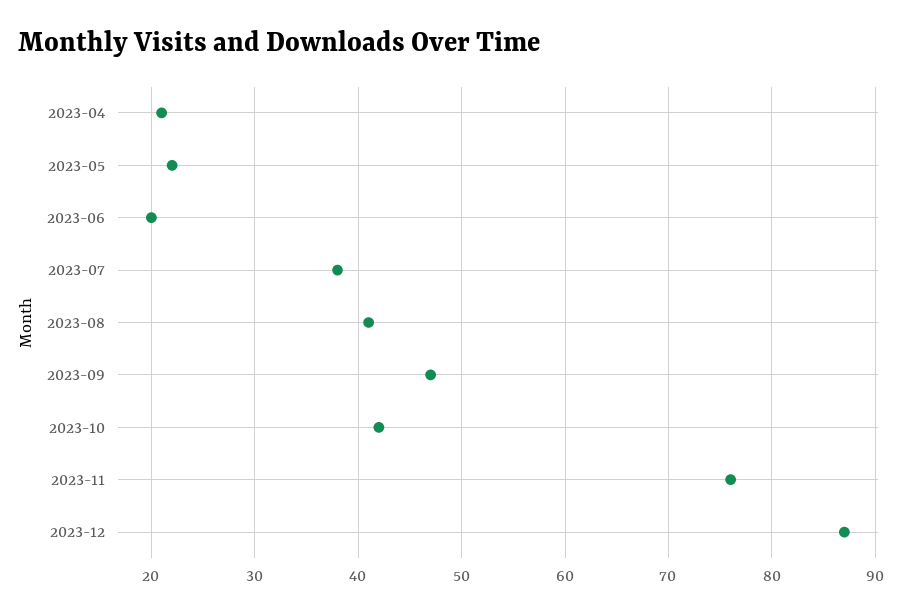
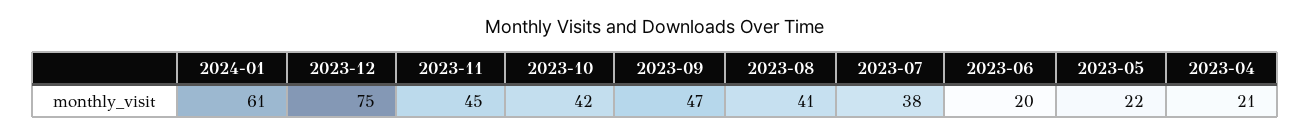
2023-11: 76 -> 45
2023-12: 87 -> 75
2024-01: none -> 61

